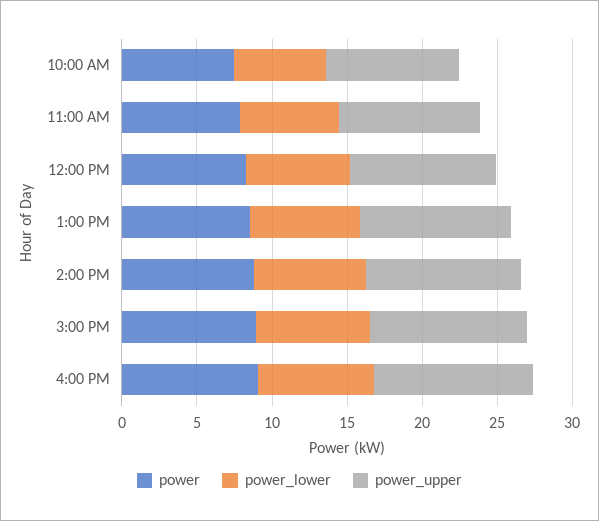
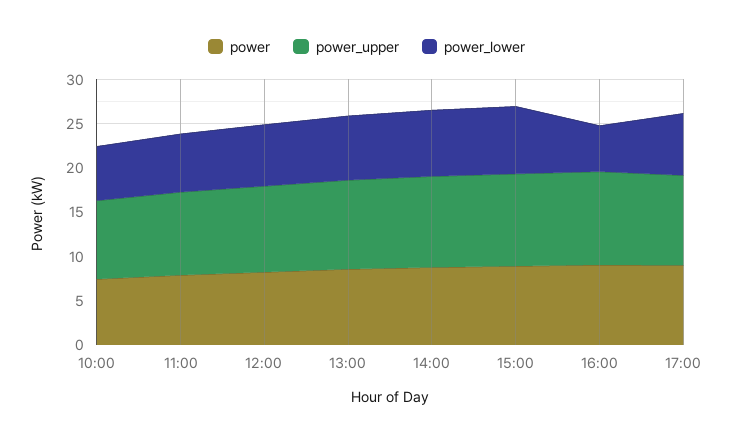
power_lower, 4:00 PM: 8 -> 5
power, 17:00: none -> 9
power_upper, 17:00: none -> 10
power_lower, 17:00: none -> 7

